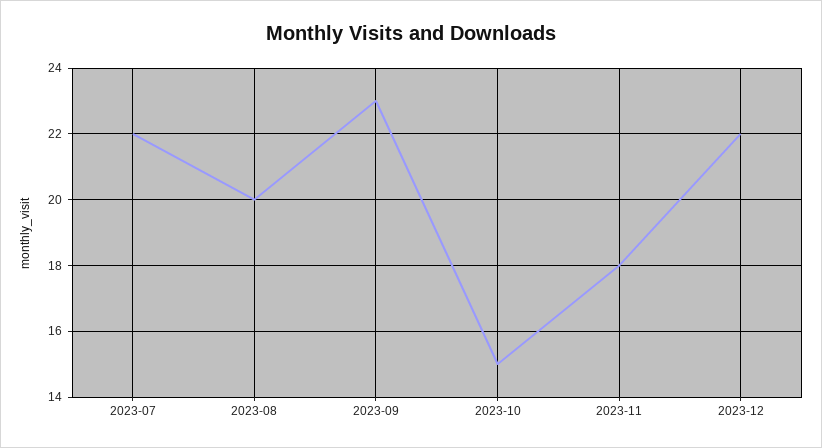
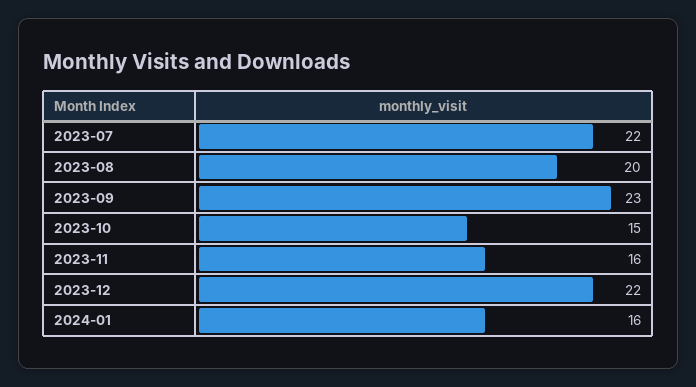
2023-11: 18 -> 16
2024-01: none -> 16

